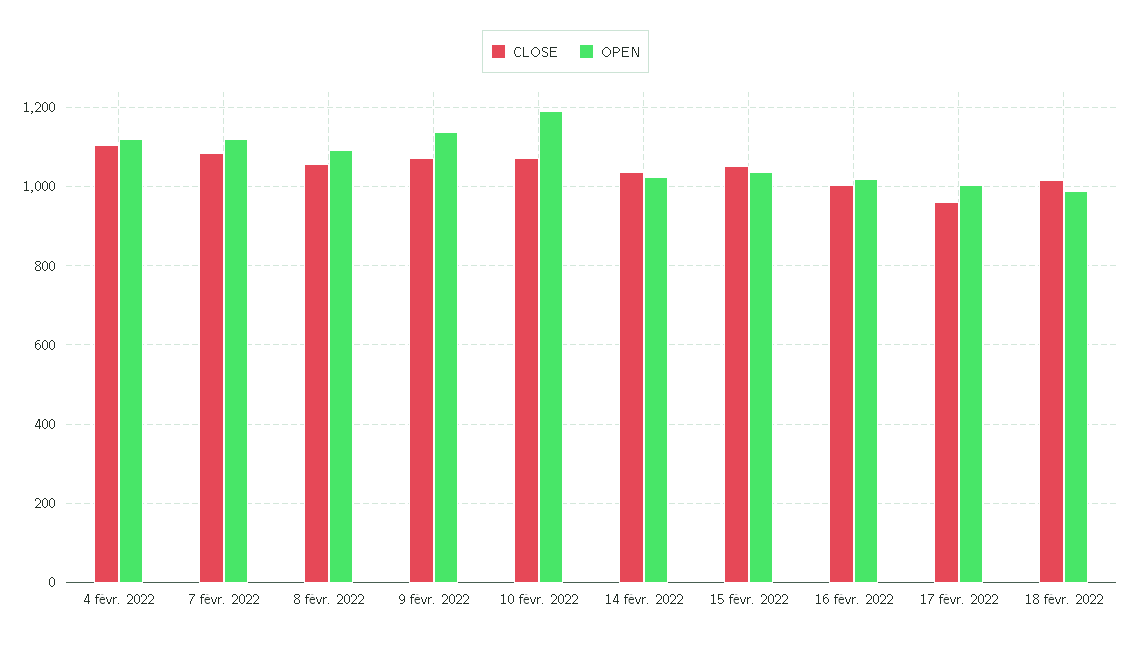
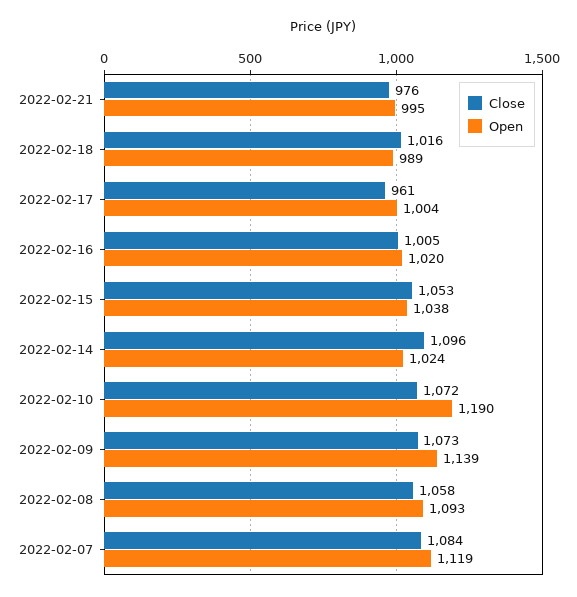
CLOSE, 4 févr. 2022: 1100 -> none
OPEN, 4 févr. 2022: 1120 -> none
CLOSE, 14 févr. 2022: 1040 -> 1096
CLOSE, 2022-02-21: none -> 976
OPEN, 2022-02-21: none -> 995

